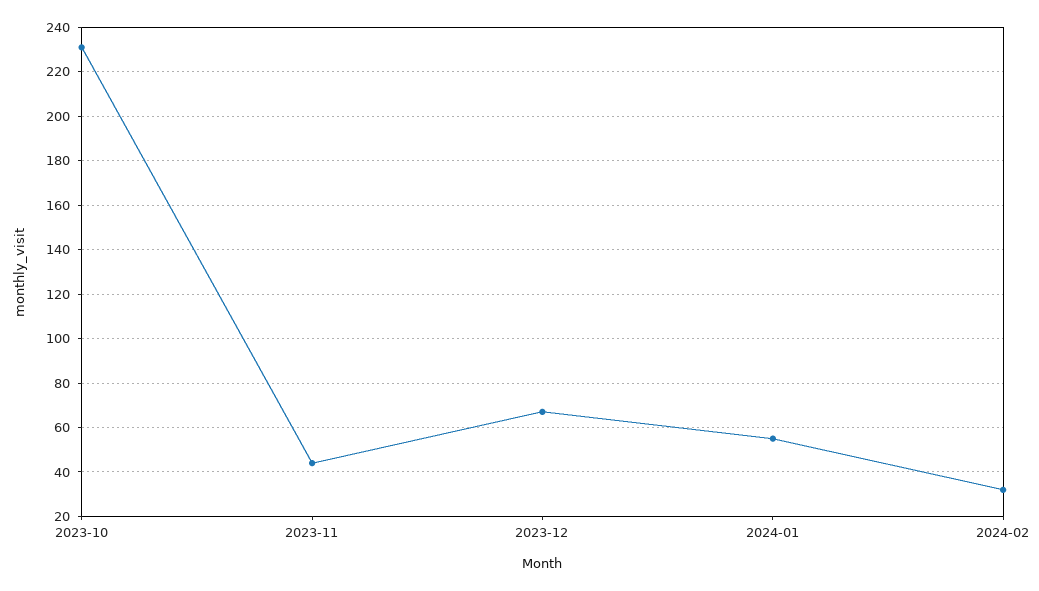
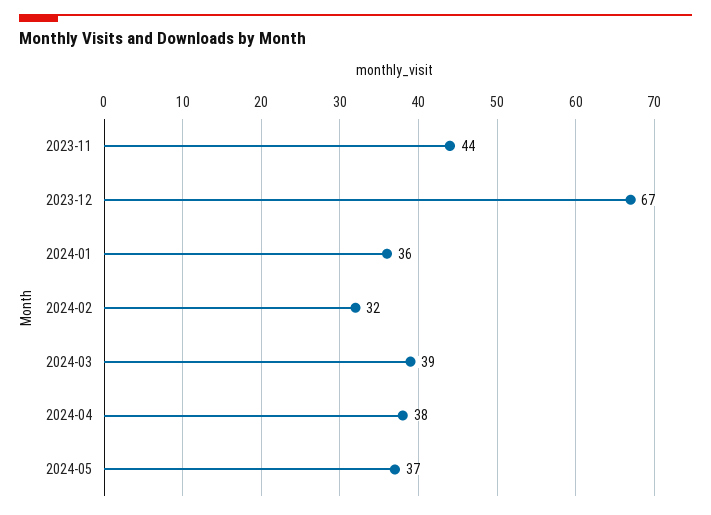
2023-10: 230 -> none
2024-01: 55 -> 36
2024-03: none -> 39
2024-04: none -> 38
2024-05: none -> 37

